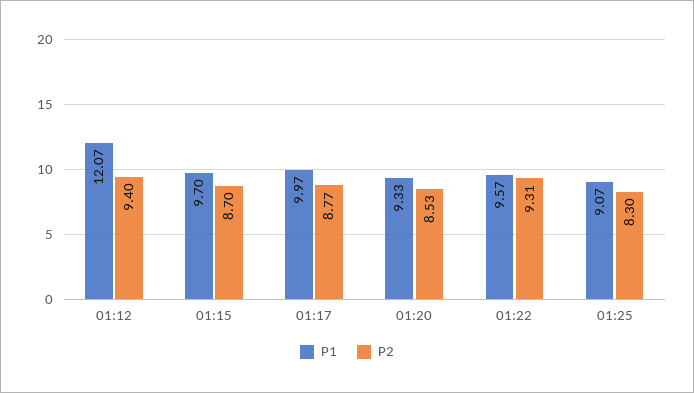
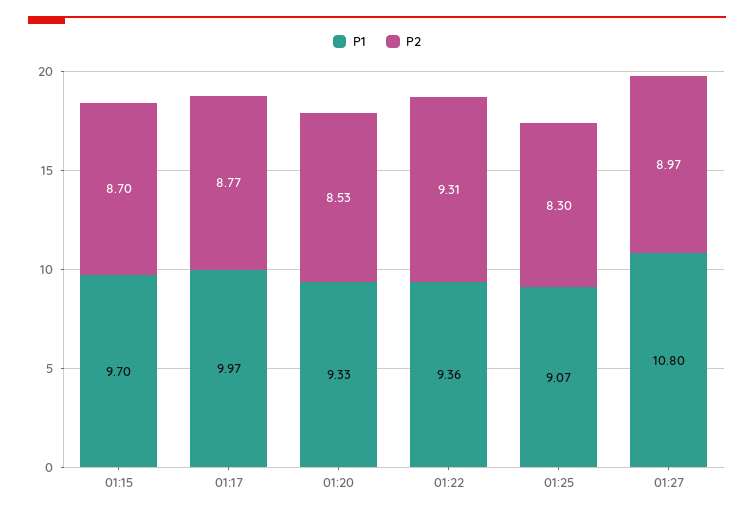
P1, 01:12: 12.07 -> none
P2, 01:12: 9.4 -> none
P1, 01:22: 9.57 -> 9.36
P1, 01:27: none -> 10.8
P2, 01:27: none -> 8.97

